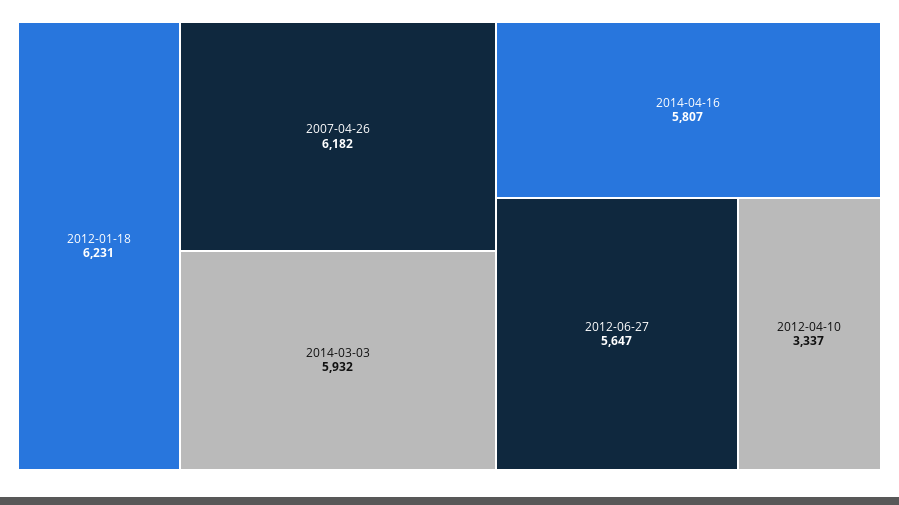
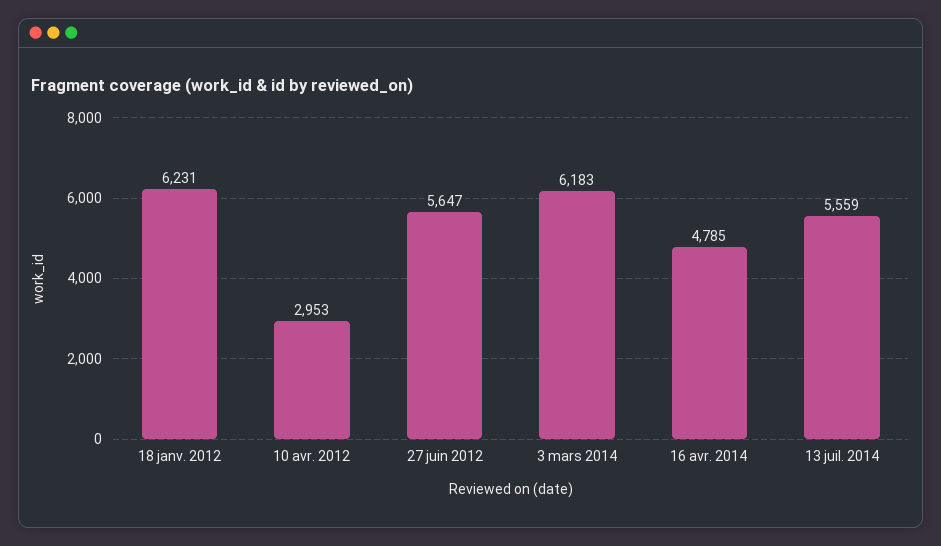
2007-04-26: 6182 -> none
2014-03-03: 5932 -> 6183
2014-04-16: 5807 -> 4785
2012-04-10: 3337 -> 2953
13 juil. 2014: none -> 5559

